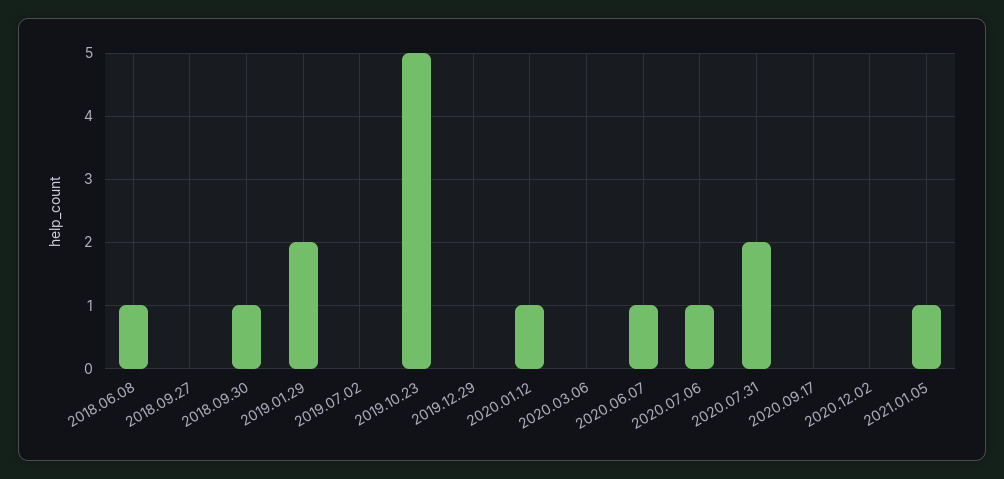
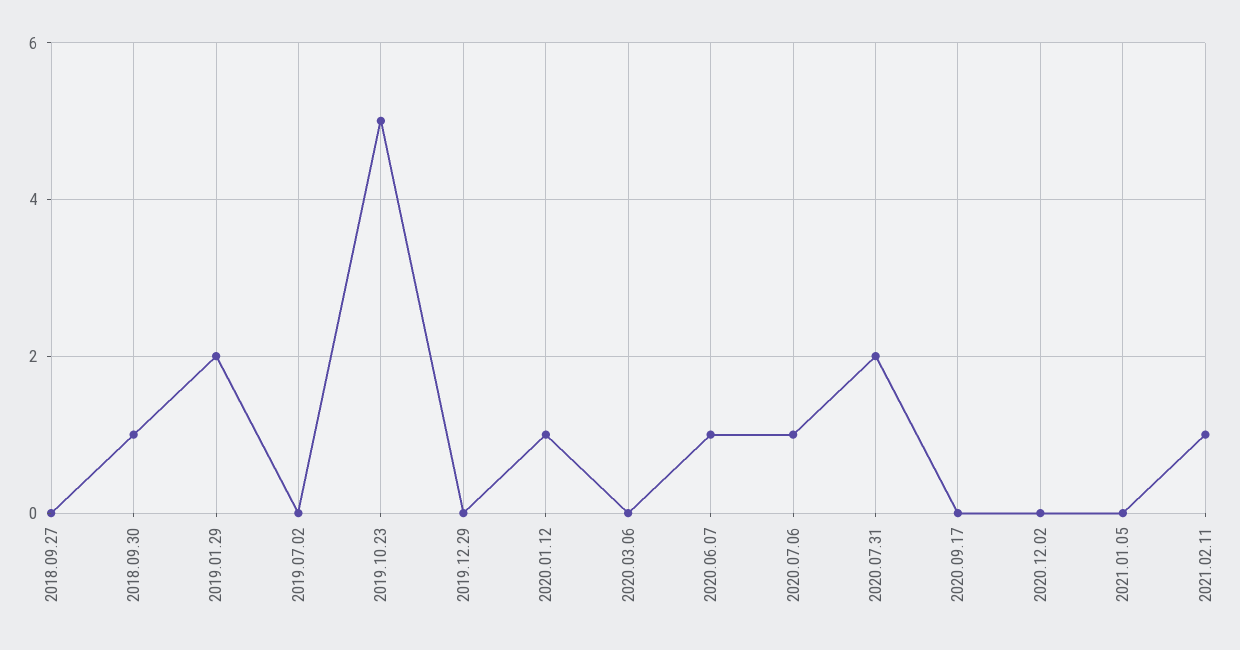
2018.06.08: 1 -> none
2021.01.05: 1 -> 0
2021.02.11: none -> 1

